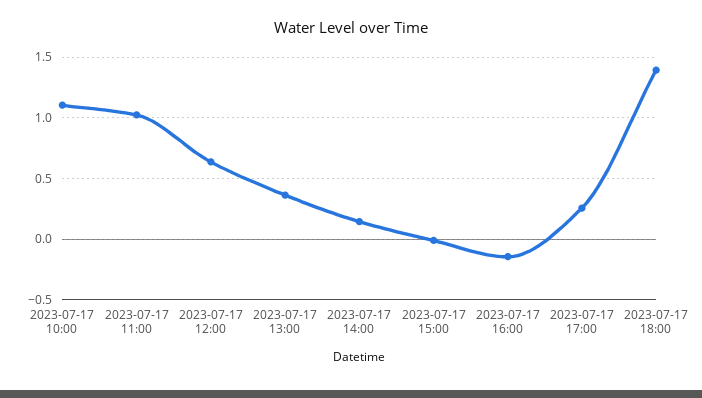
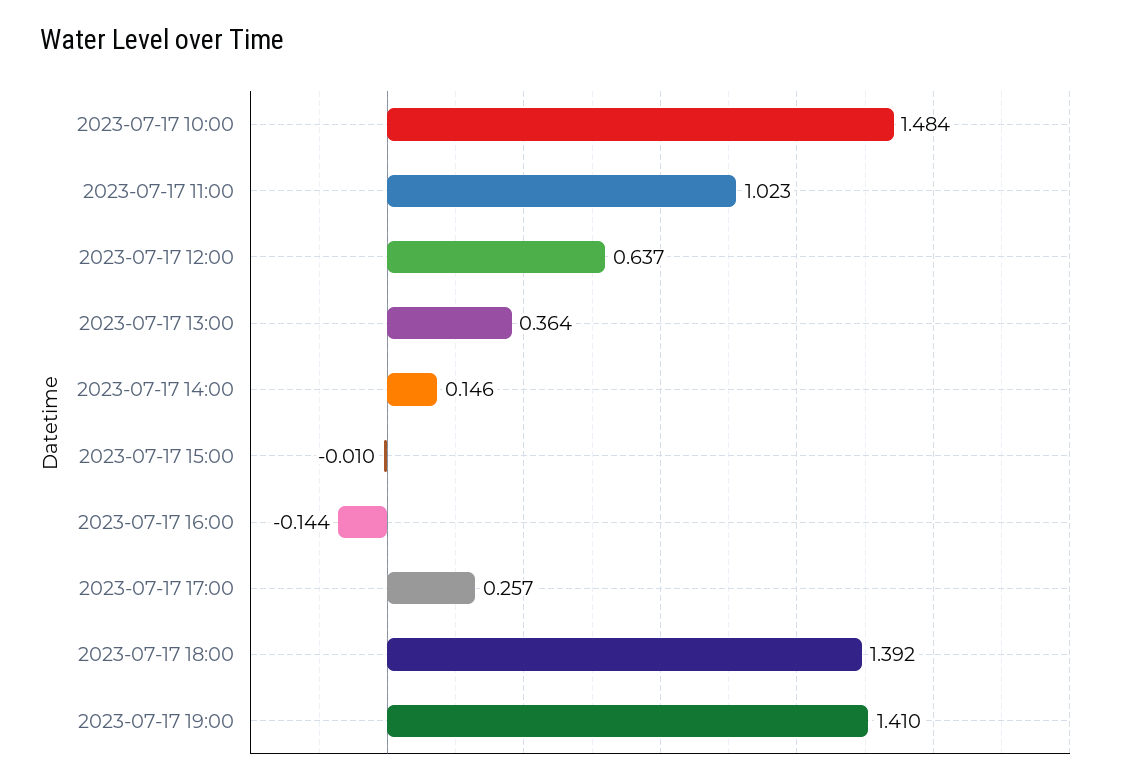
2023-07-17 10:00: 1.1 -> 1.484
2023-07-17 19:00: none -> 1.41

